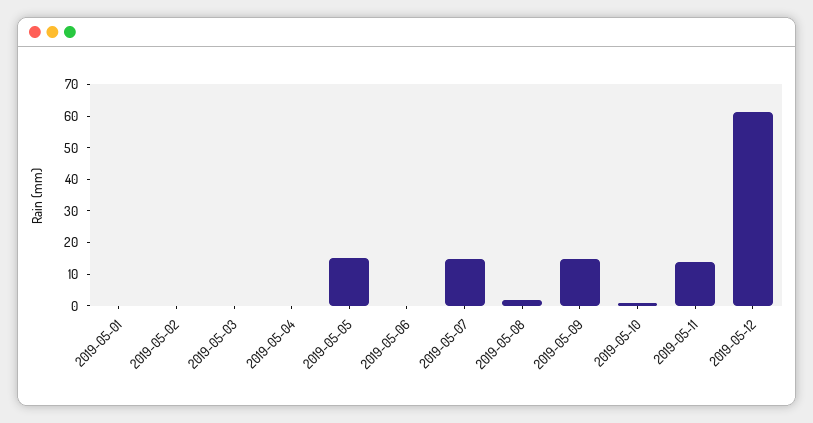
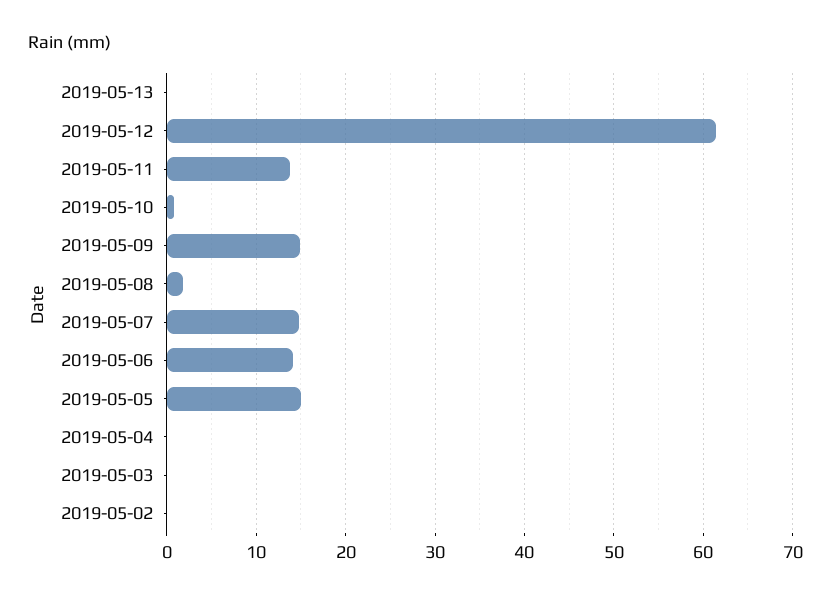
2019-05-01: 0 -> none
2019-05-06: 0 -> 14
2019-05-13: none -> 0

